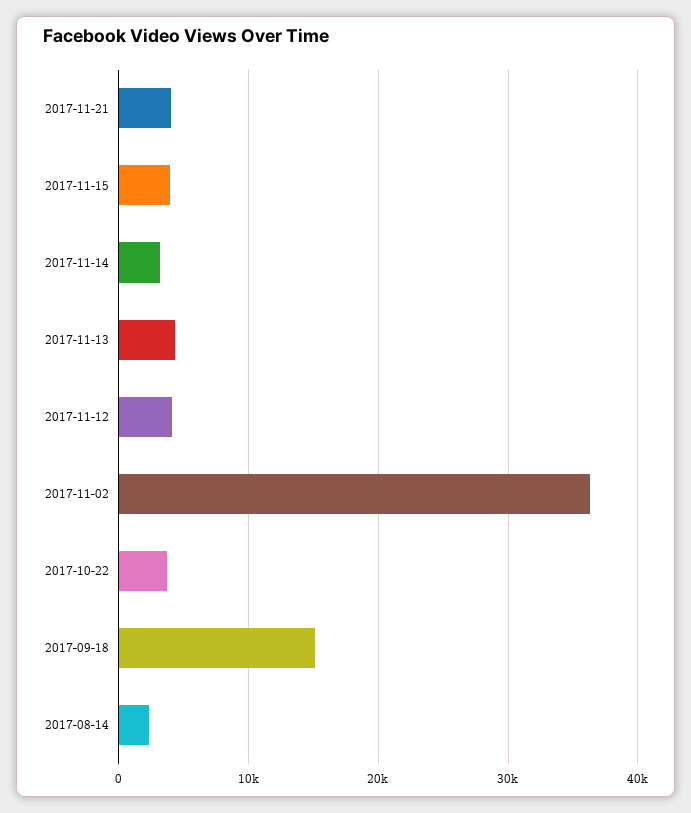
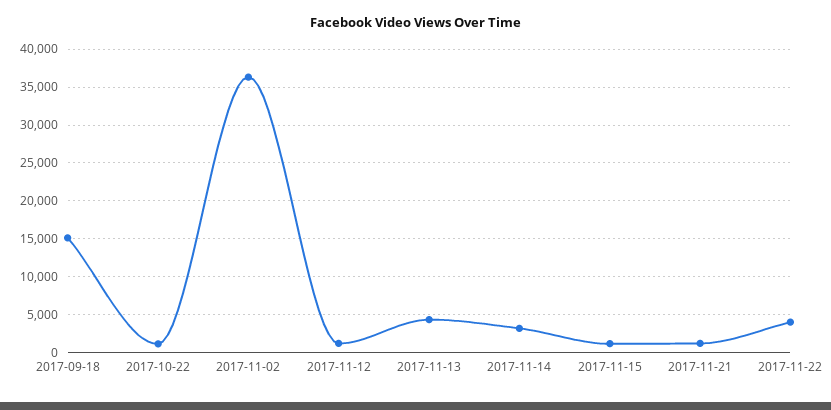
2017-11-21: 4000 -> 1000
2017-11-15: 4000 -> 1000
2017-11-12: 4000 -> 1000
2017-10-22: 4000 -> 1000
2017-08-14: 2000 -> none
2017-11-22: none -> 4000

